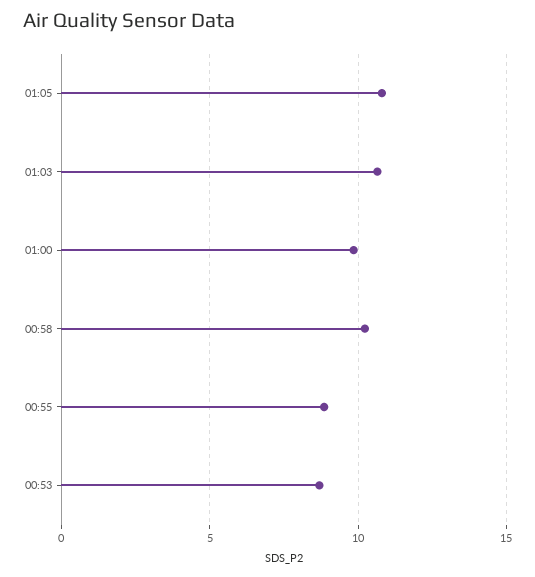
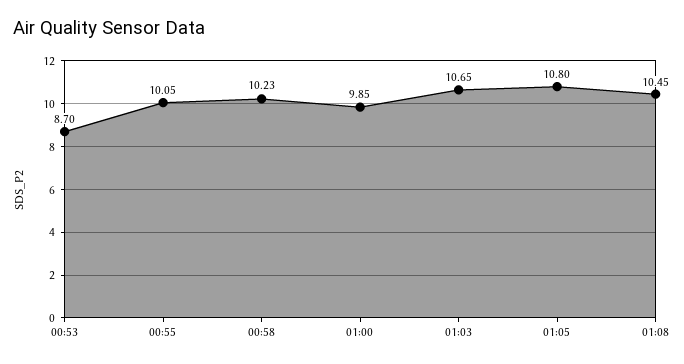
00:55: 9 -> 10.05
01:08: none -> 10.45

